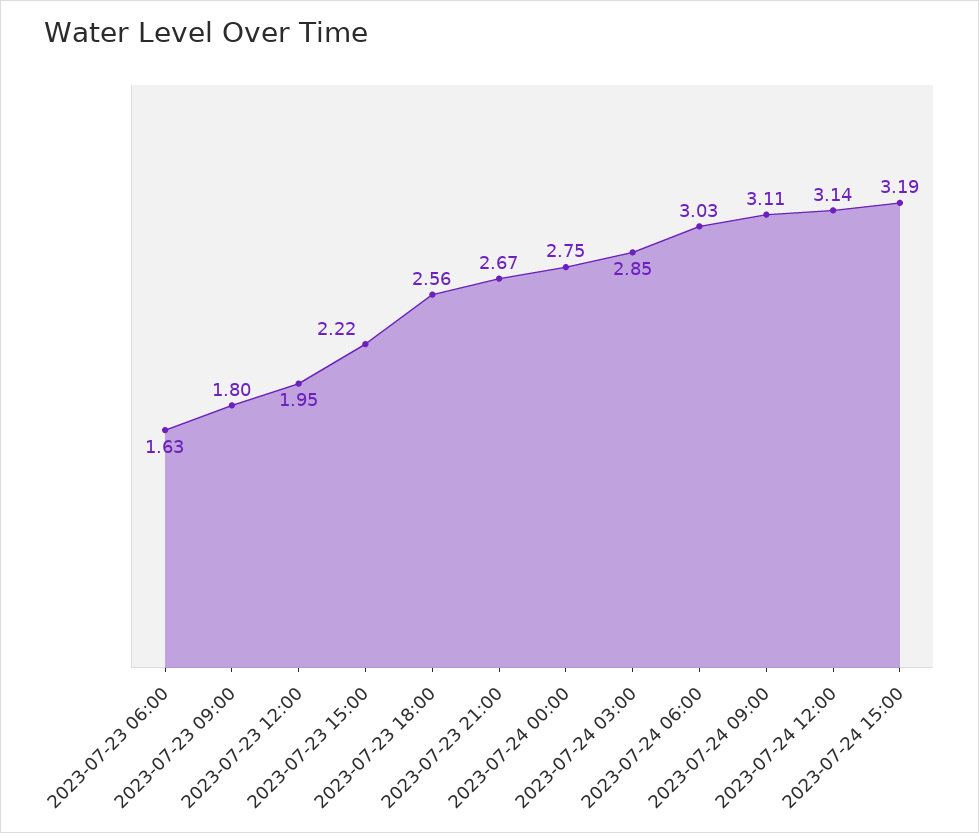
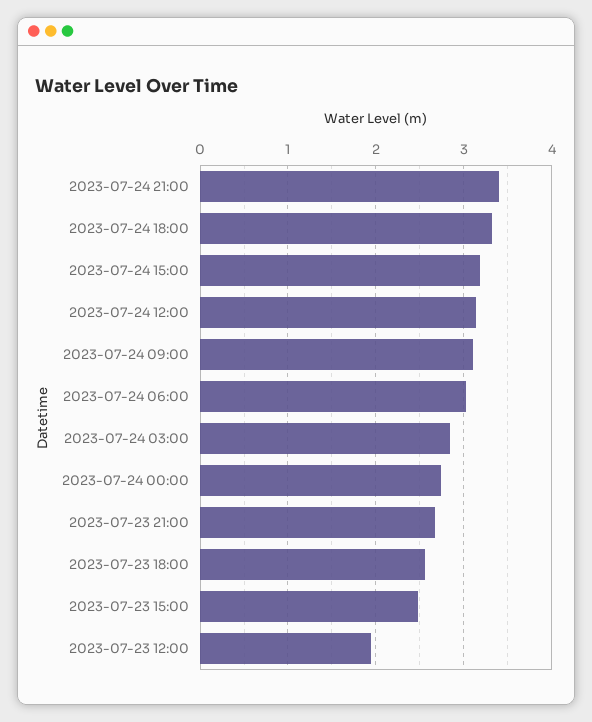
2023-07-23 06:00: 1.63 -> none
2023-07-23 09:00: 1.8 -> none
2023-07-23 15:00: 2.22 -> 2.5
2023-07-24 21:00: none -> 3.4
2023-07-24 18:00: none -> 3.3

